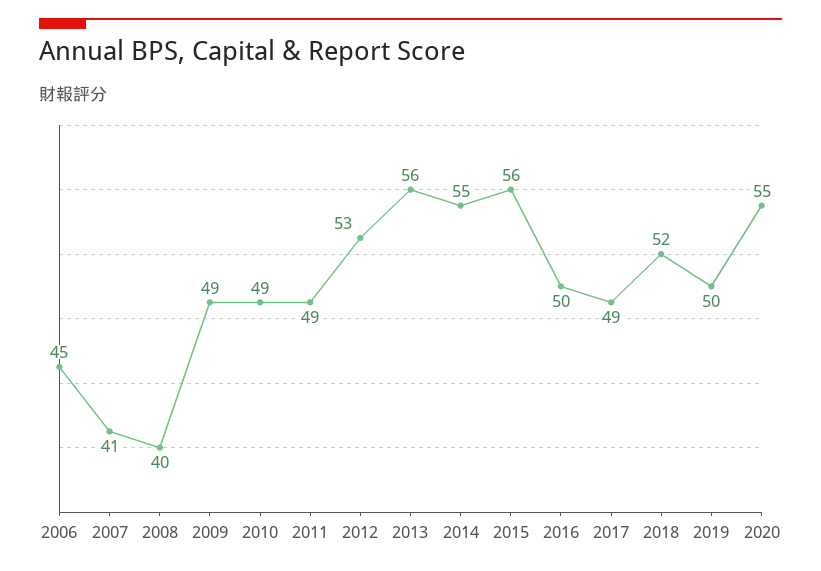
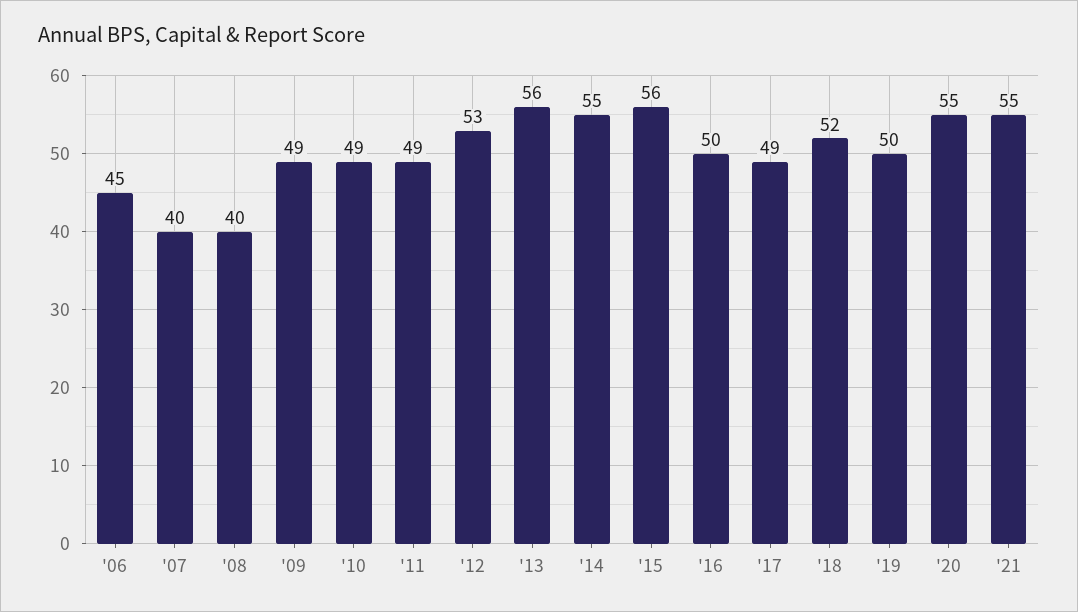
2007: 41 -> 40
'21: none -> 55

